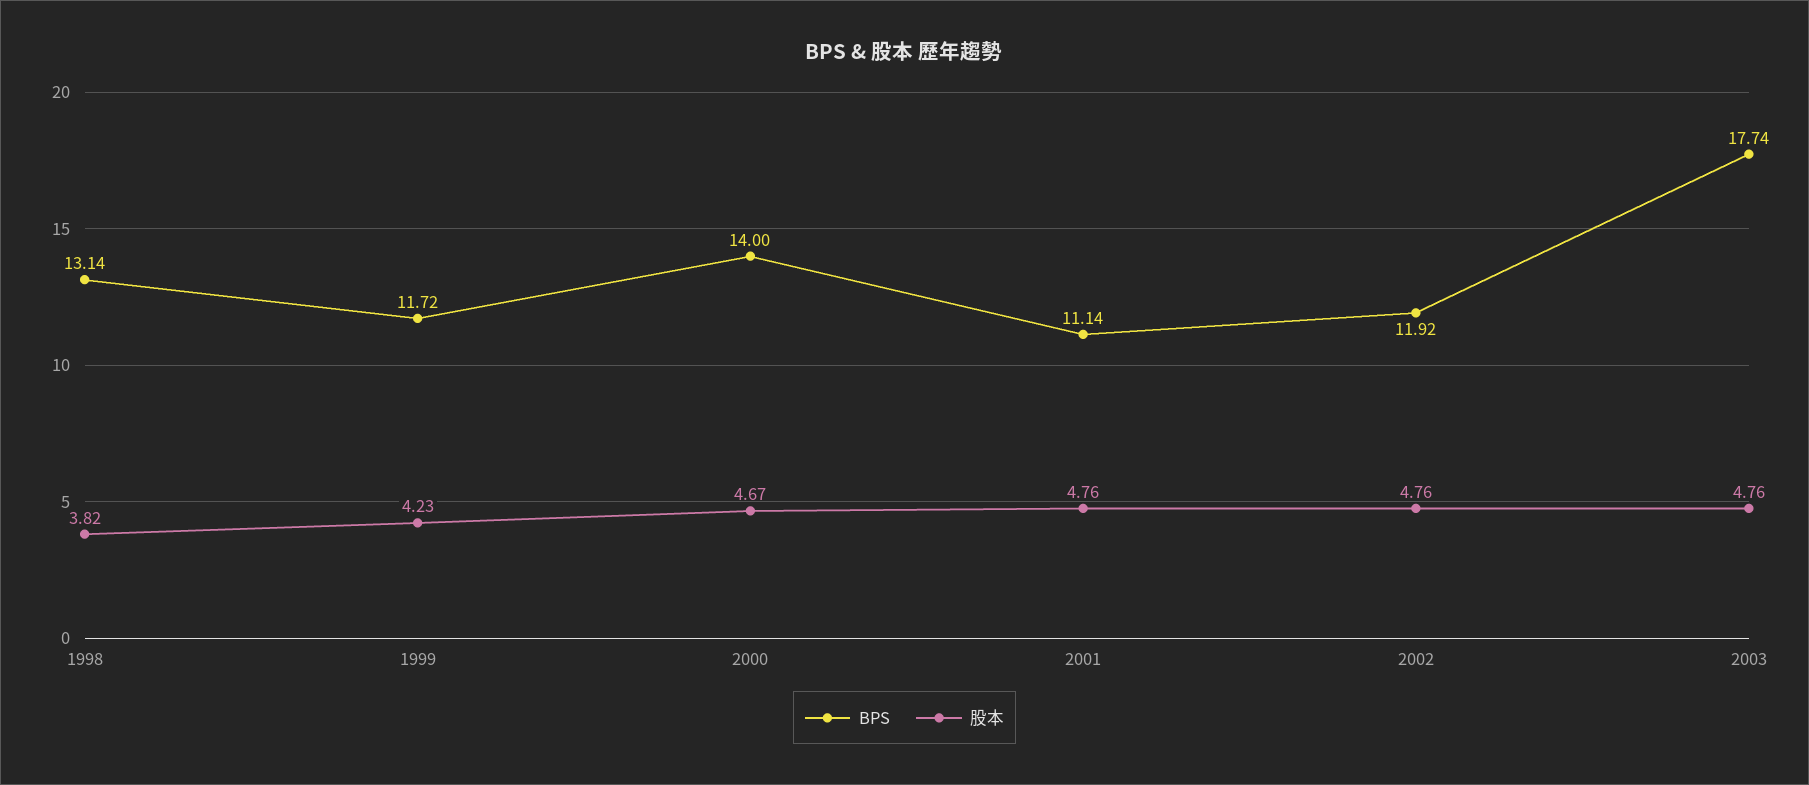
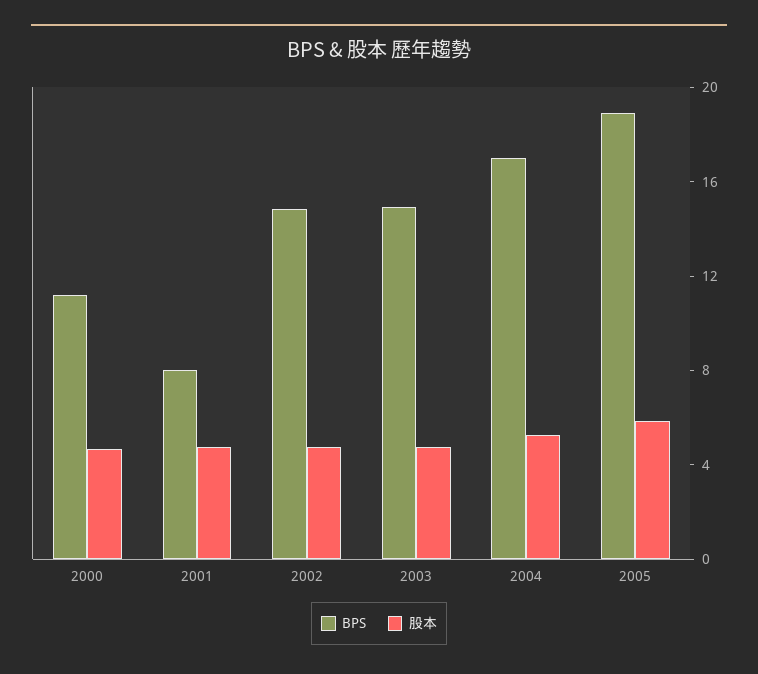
BPS, 1998: 13.14 -> none
股本, 1998: 3.82 -> none
BPS, 1999: 11.72 -> none
股本, 1999: 4.23 -> none
BPS, 2000: 14 -> 11
BPS, 2001: 11.14 -> 8
BPS, 2002: 11.92 -> 15
BPS, 2003: 17.74 -> 15
BPS, 2004: none -> 17
股本, 2004: none -> 5
BPS, 2005: none -> 19
股本, 2005: none -> 6

